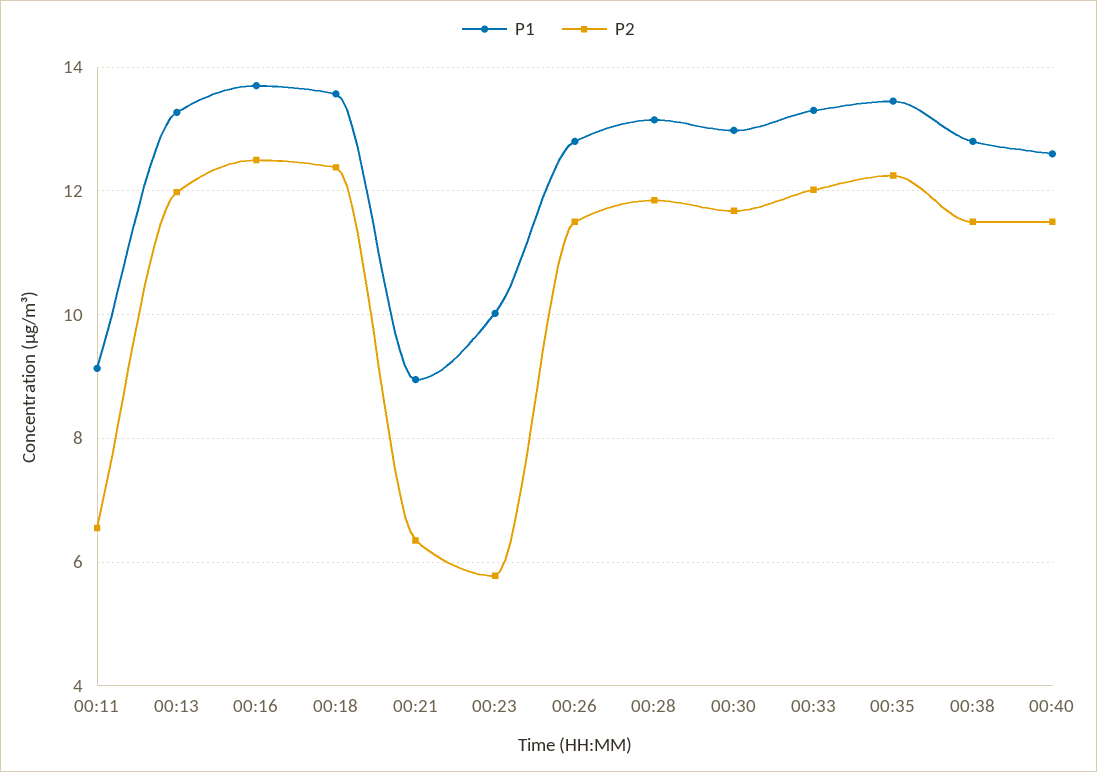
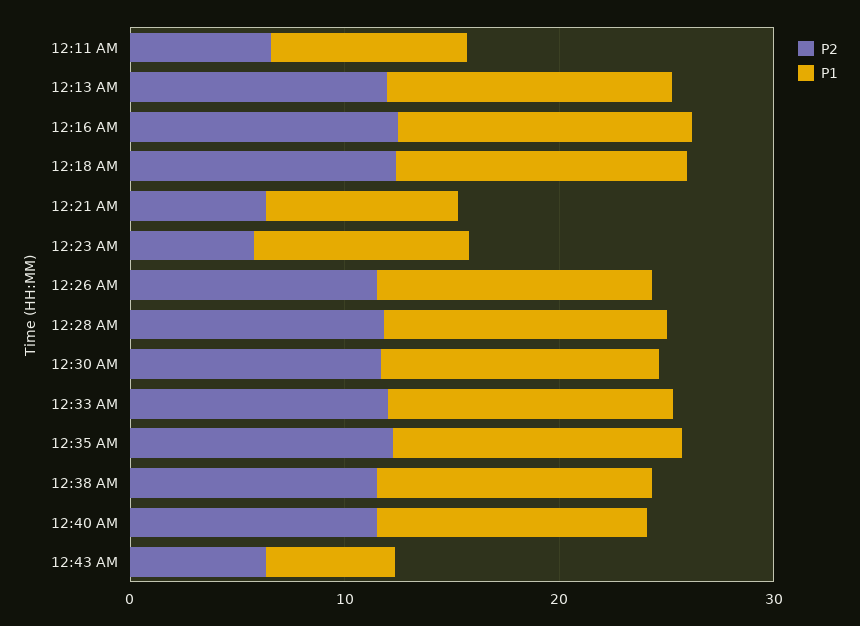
P2, 12:43 AM: none -> 6
P1, 12:43 AM: none -> 6

